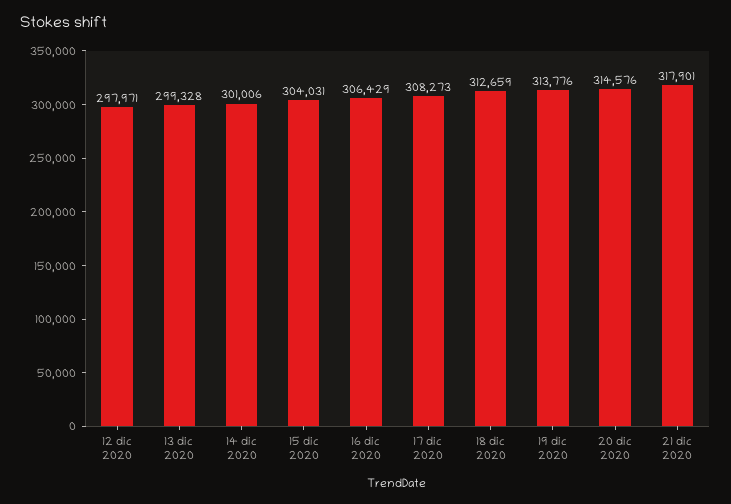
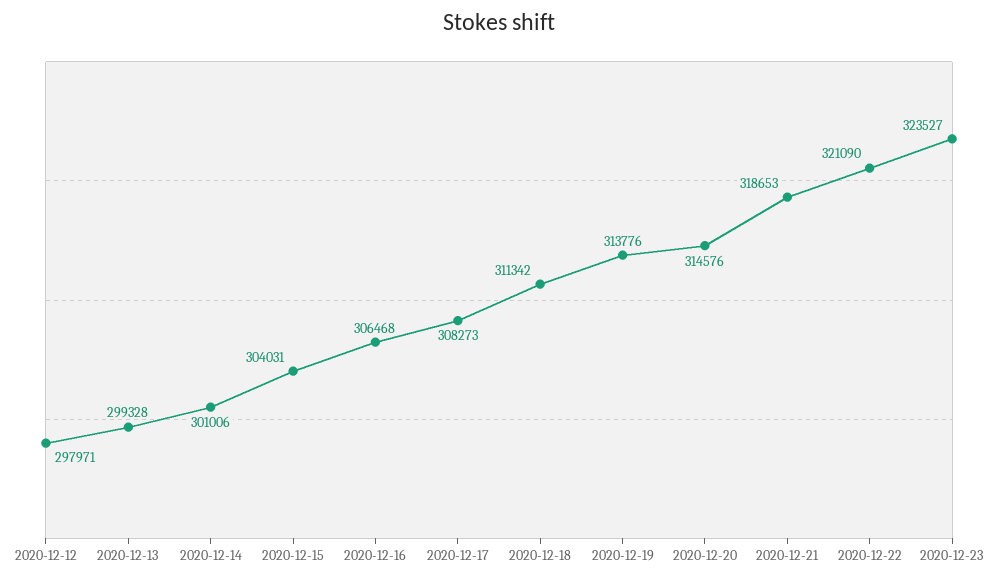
16 dic 2020: 306429 -> 306468
18 dic 2020: 312659 -> 311342
21 dic 2020: 317901 -> 318653
2020-12-22: none -> 321090
2020-12-23: none -> 323527

